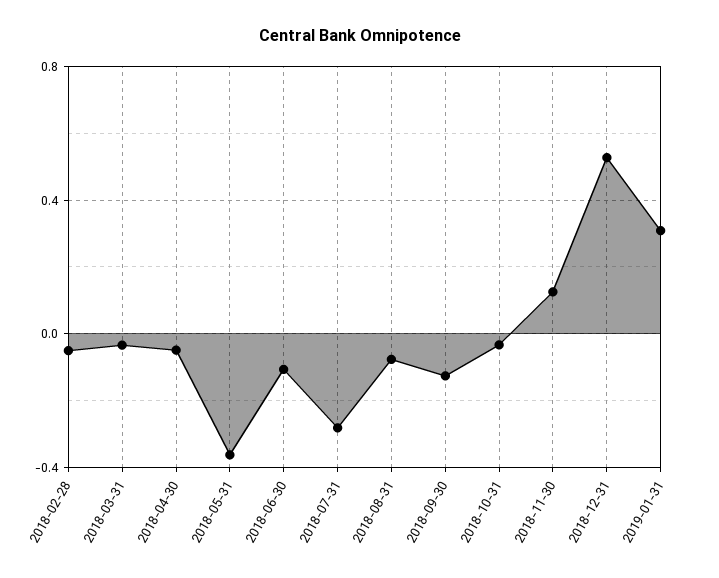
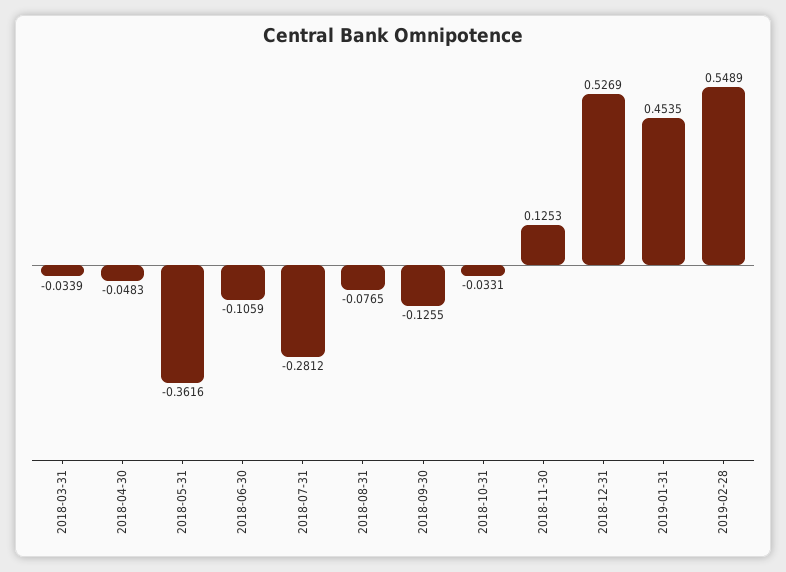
2018-02-28: -0.05 -> none
2019-01-31: 0.3 -> 0.4535
2019-02-28: none -> 0.5489

